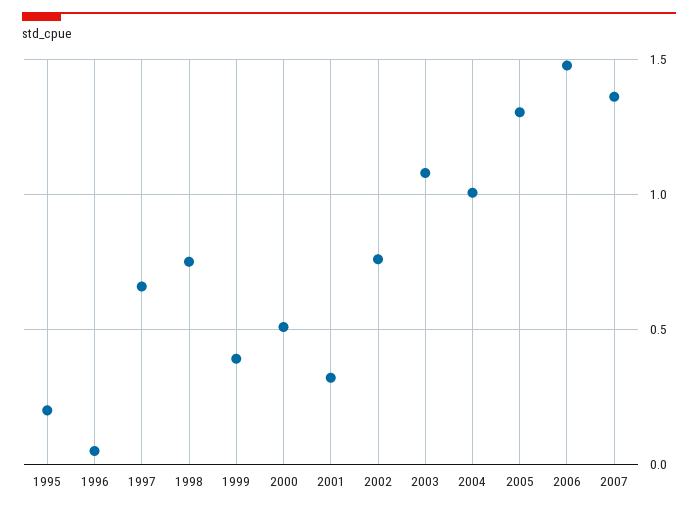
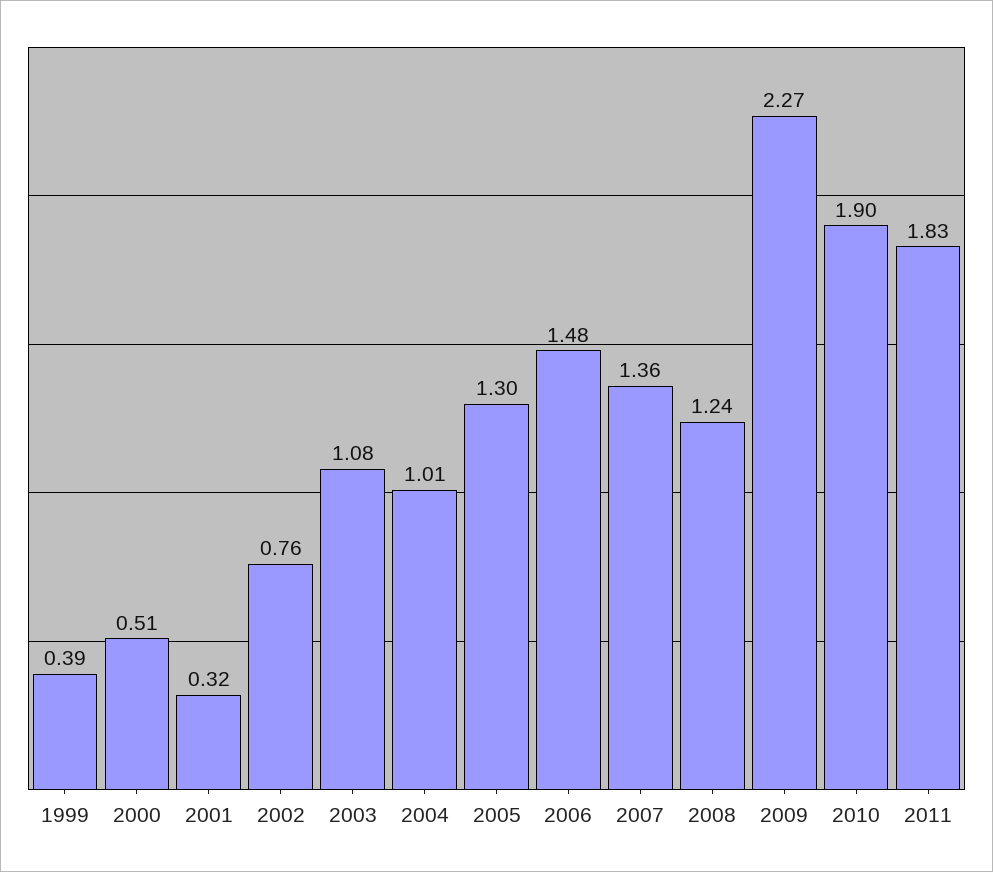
1995: 0.2 -> none
1996: 0.05 -> none
1997: 0.65 -> none
1998: 0.75 -> none
2008: none -> 1.24
2009: none -> 2.27
2010: none -> 1.9
2011: none -> 1.83

